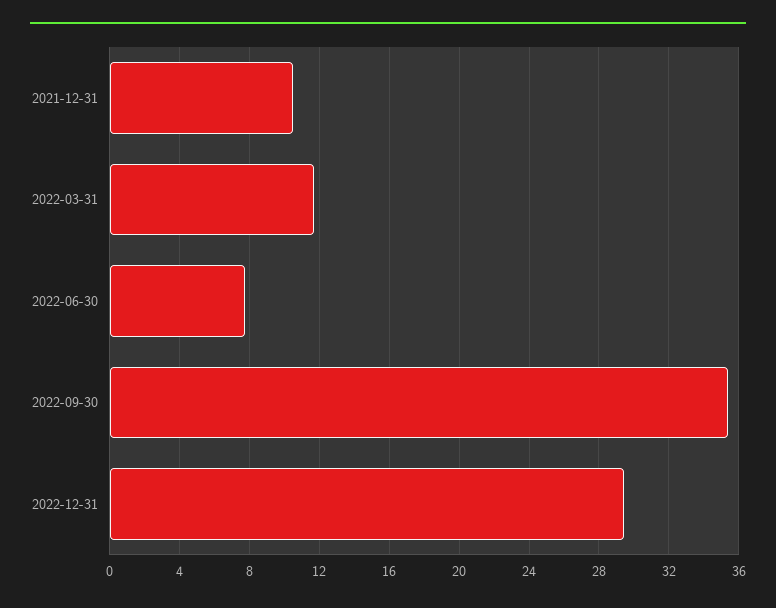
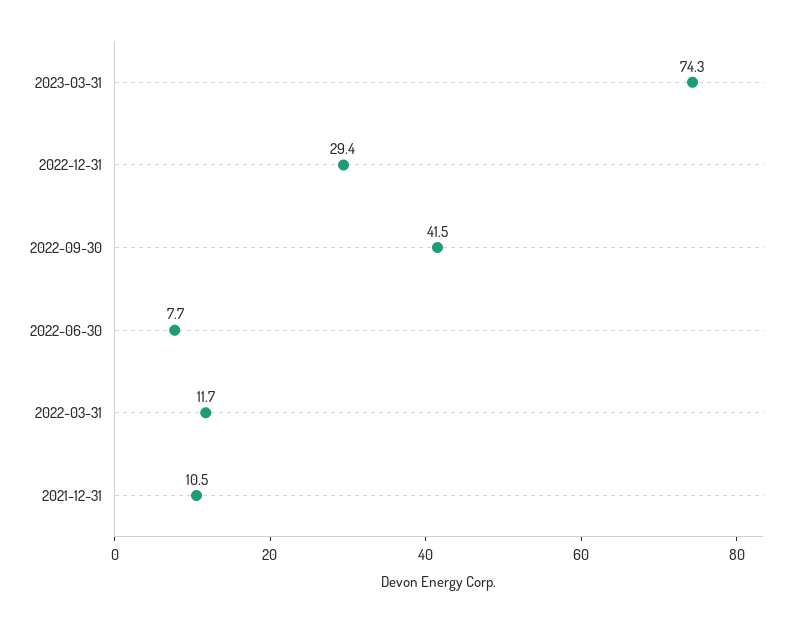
2022-09-30: 35.5 -> 41.5
2023-03-31: none -> 74.3

